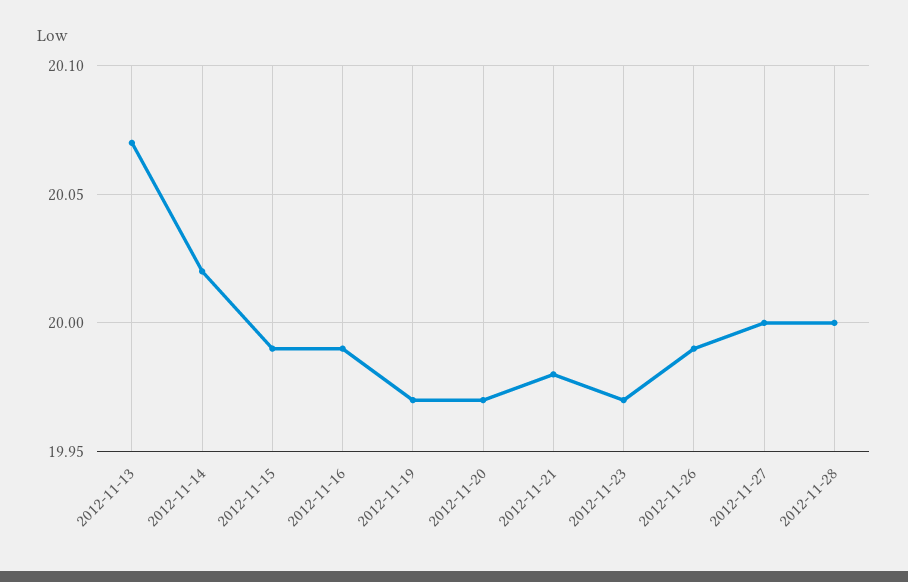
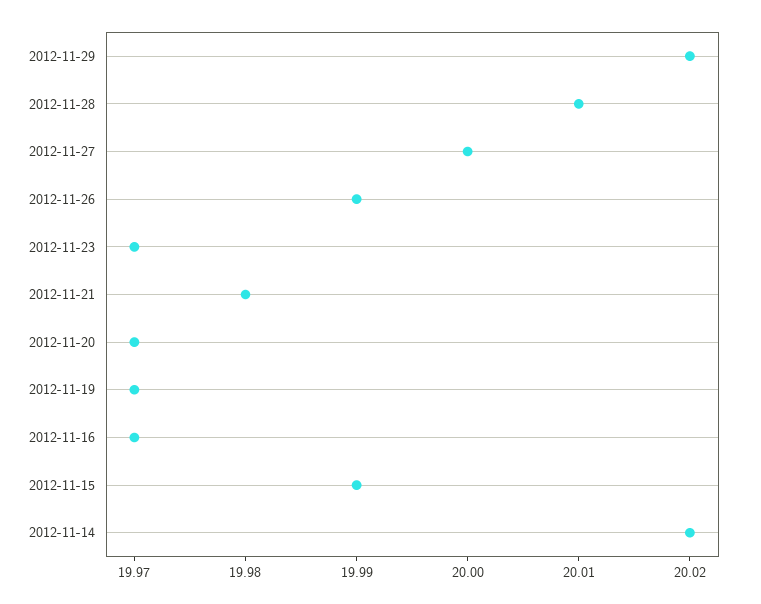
2012-11-13: 20.07 -> none
2012-11-16: 19.99 -> 19.97
2012-11-28: 20 -> 20.01
2012-11-29: none -> 20.02

